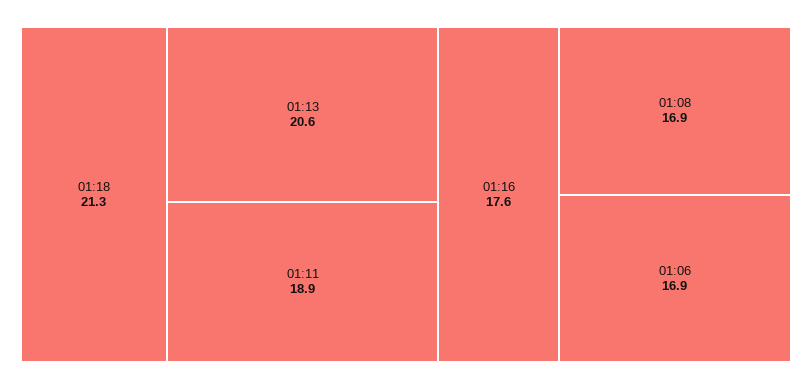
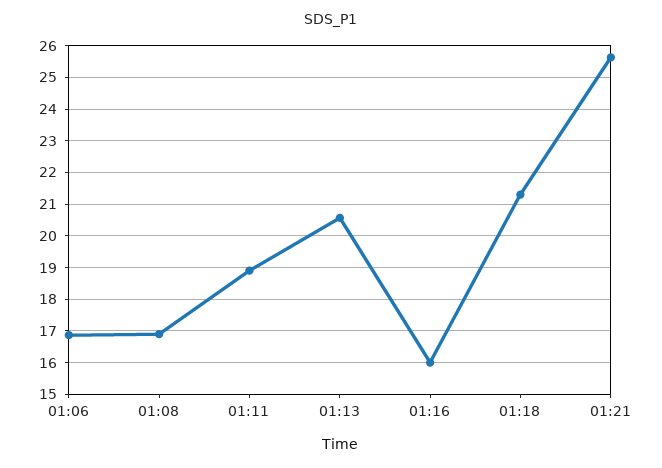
01:16: 17.6 -> 16
01:21: none -> 25.6

